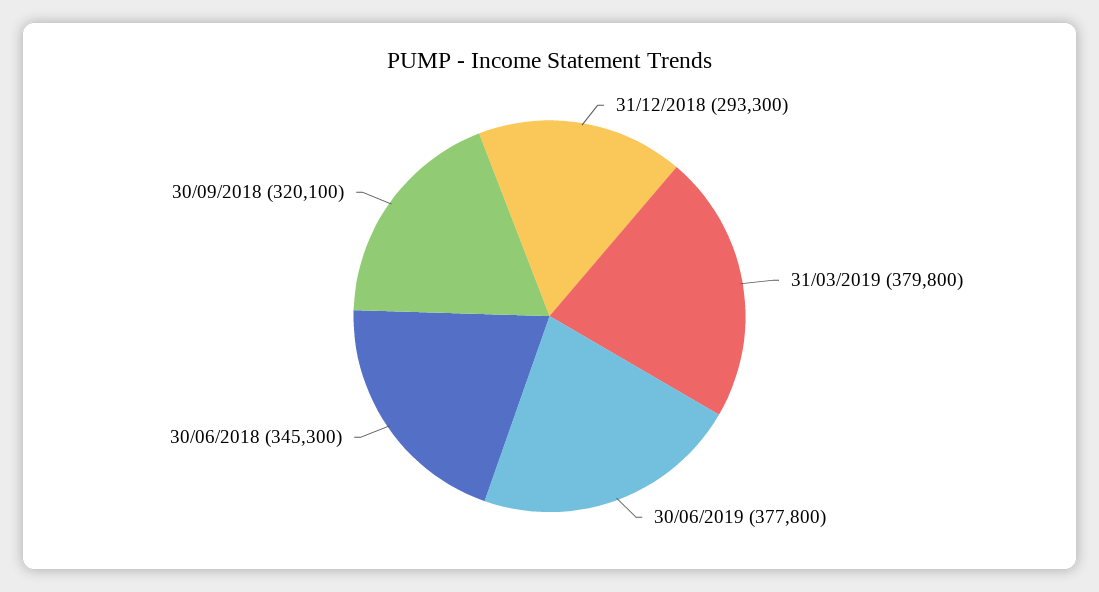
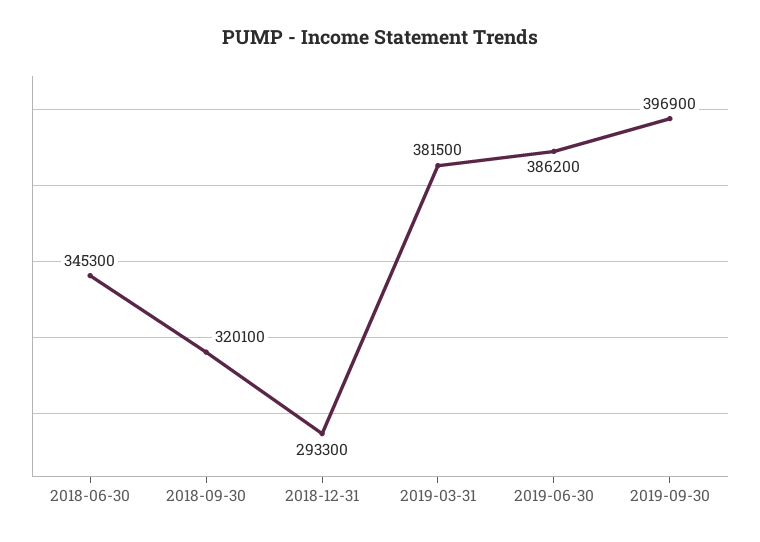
31/03/2019: 379800 -> 381500
30/06/2019: 377800 -> 386200
2019-09-30: none -> 396900

